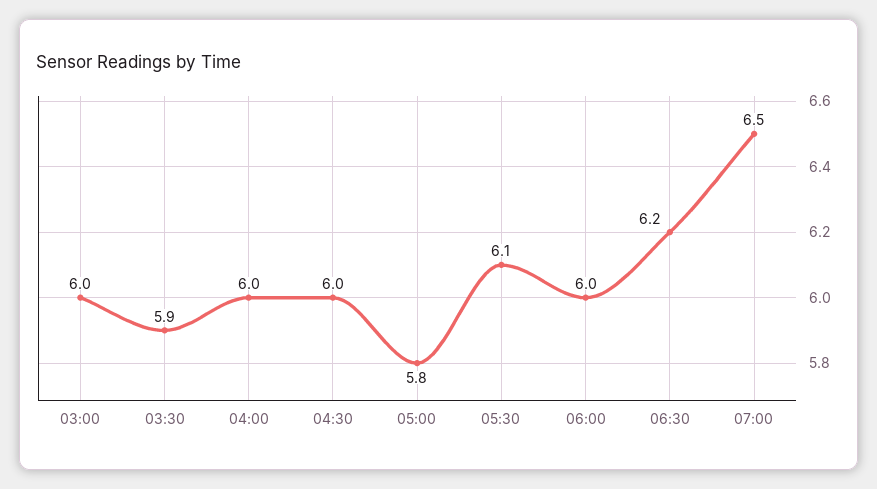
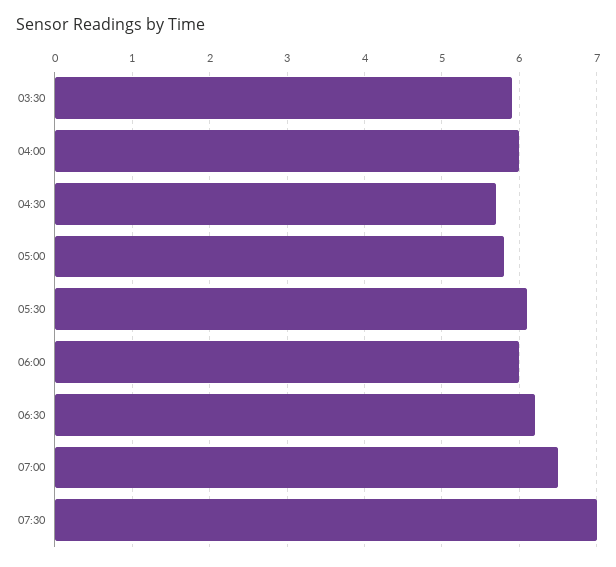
03:00: 6 -> none
04:30: 6 -> 5.7
07:30: none -> 7

